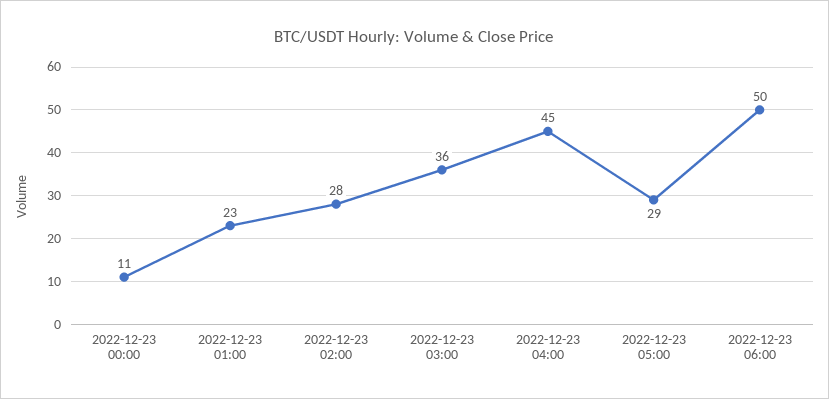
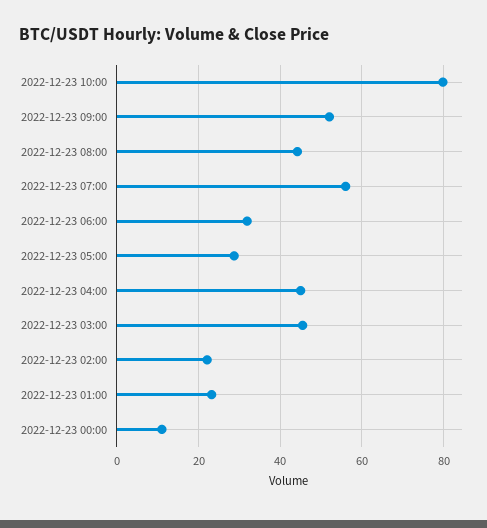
2022-12-23 02:00: 28 -> 22
2022-12-23 03:00: 36 -> 46
2022-12-23 06:00: 50 -> 32
2022-12-23 10:00: none -> 80
2022-12-23 09:00: none -> 52
2022-12-23 08:00: none -> 44
2022-12-23 07:00: none -> 56

